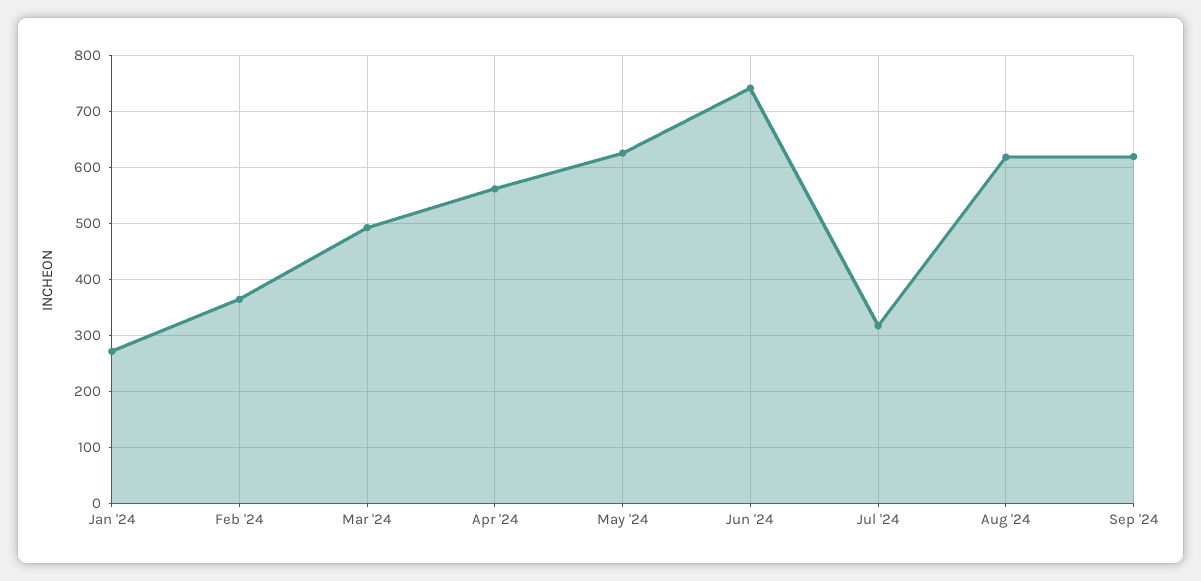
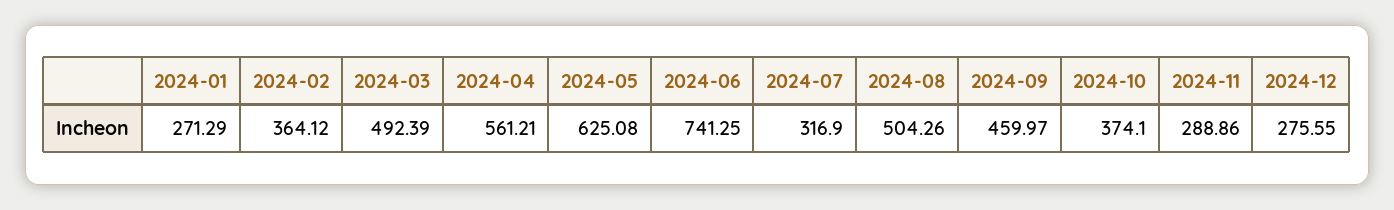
Aug '24: 620 -> 504.26
Sep '24: 620 -> 459.97
2024-10: none -> 374.1
2024-11: none -> 288.86
2024-12: none -> 275.55

